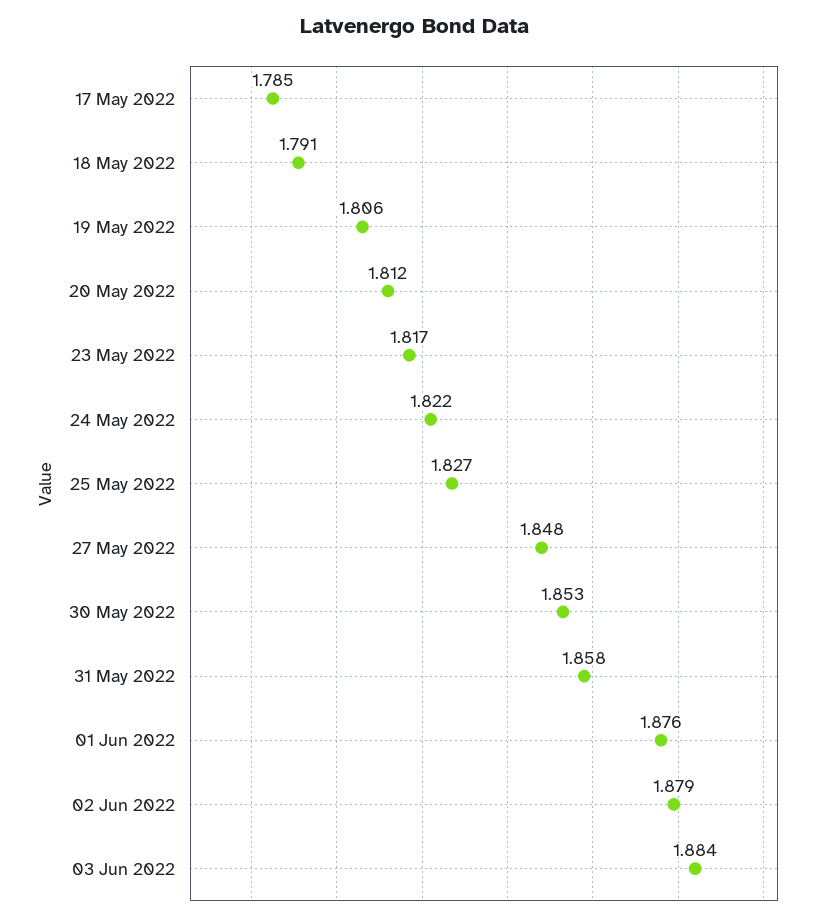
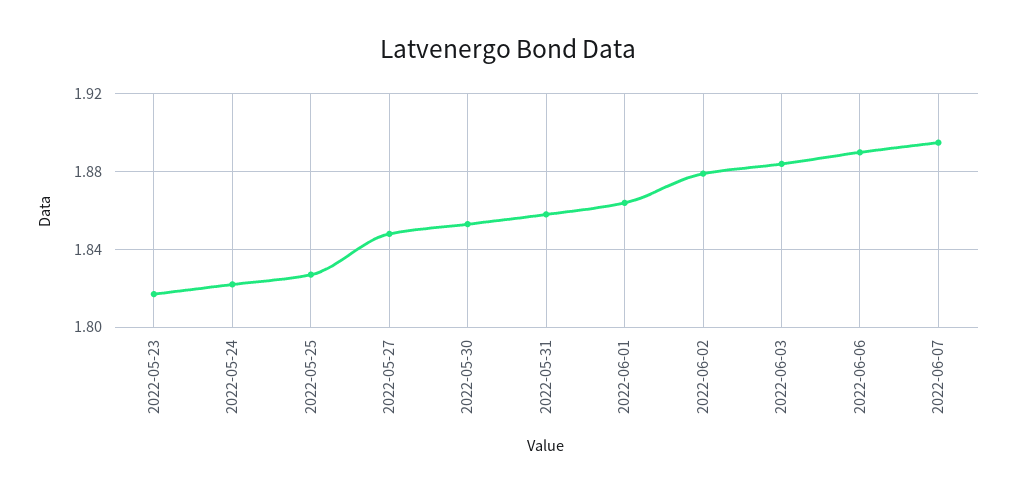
17 May 2022: 1.785 -> none
18 May 2022: 1.791 -> none
19 May 2022: 1.806 -> none
20 May 2022: 1.812 -> none
01 Jun 2022: 1.876 -> 1.865
2022-06-06: none -> 1.89
2022-06-07: none -> 1.895

